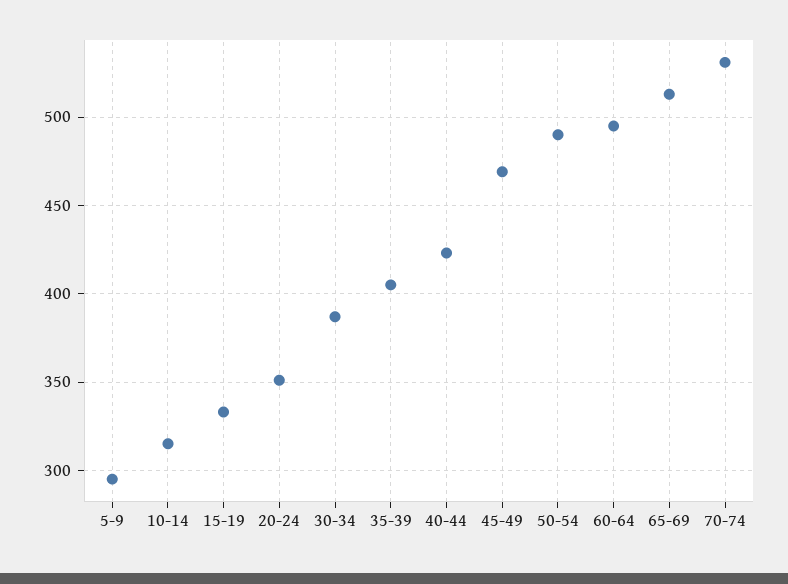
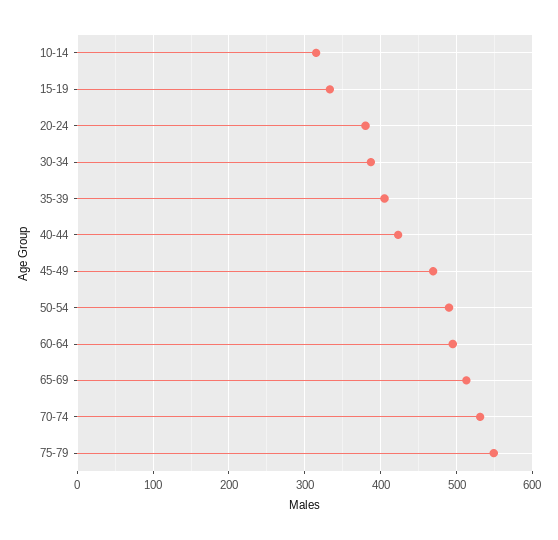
5-9: 295 -> none
20-24: 350 -> 380
75-79: none -> 550

